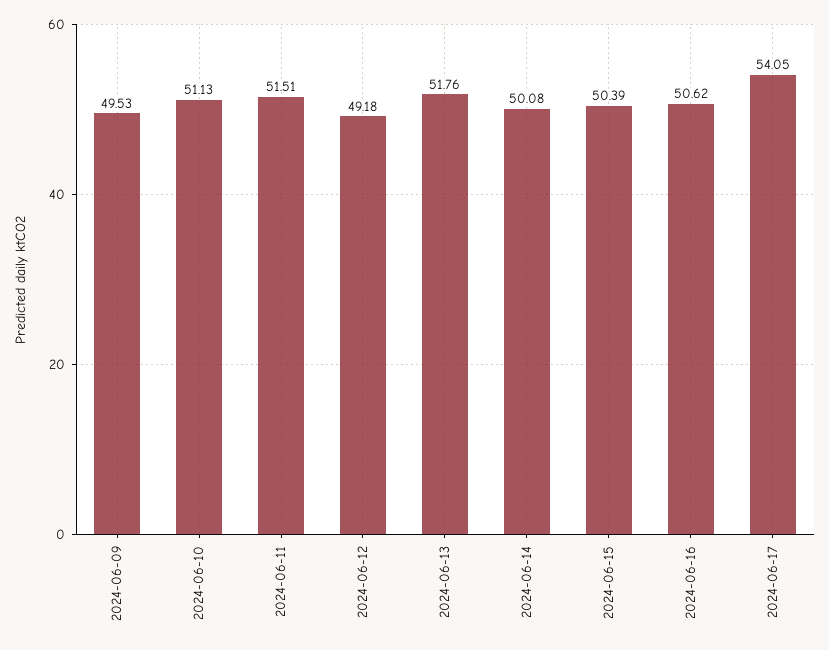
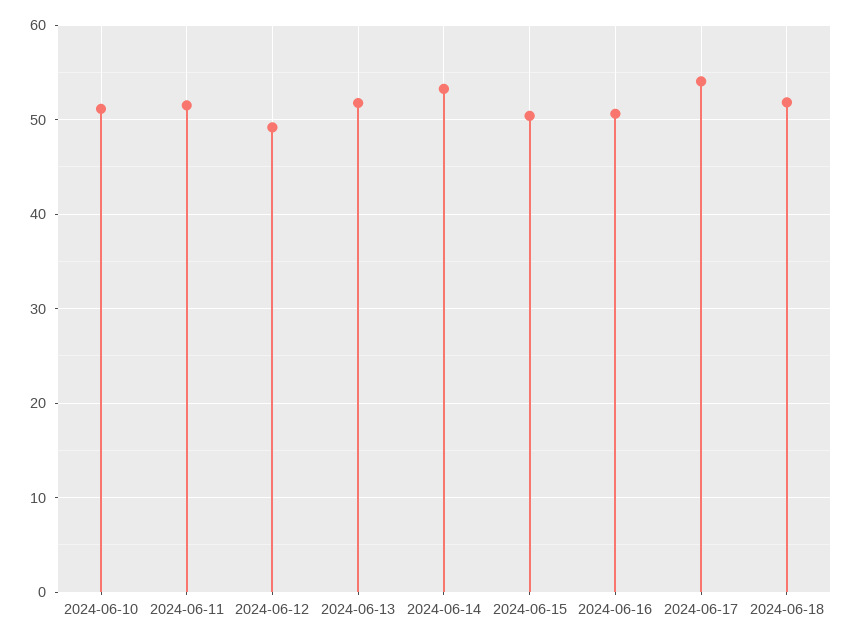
2024-06-09: 49.53 -> none
2024-06-14: 50.08 -> 53
2024-06-18: none -> 52

